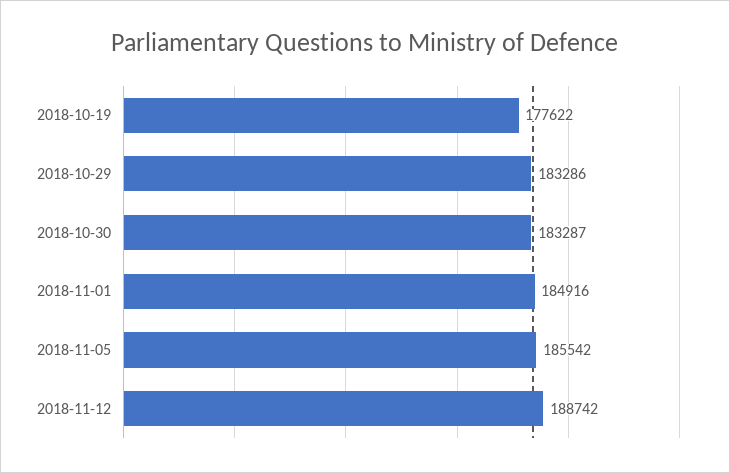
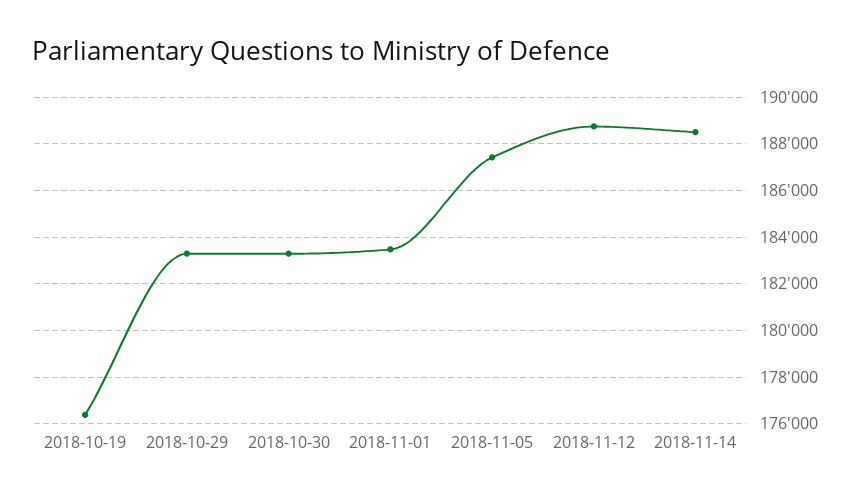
2018-10-19: 177622 -> 176500
2018-11-01: 184916 -> 183500
2018-11-05: 185542 -> 187500
2018-11-14: none -> 188500

